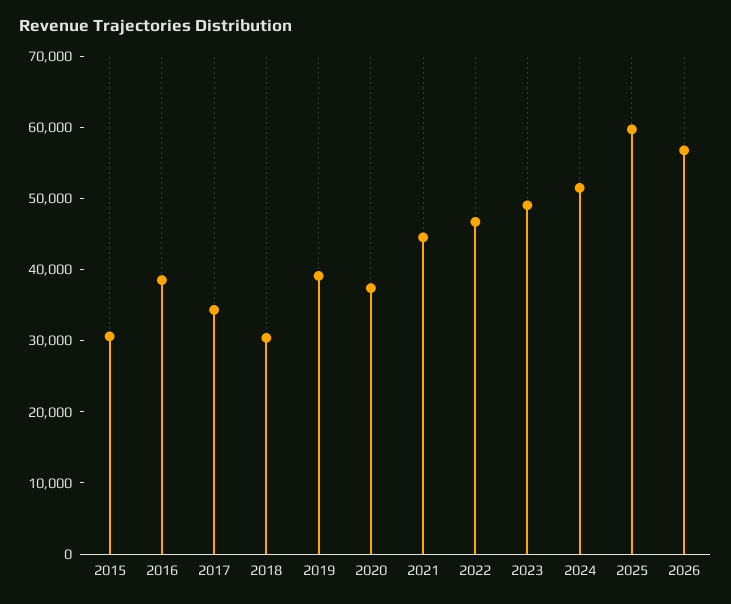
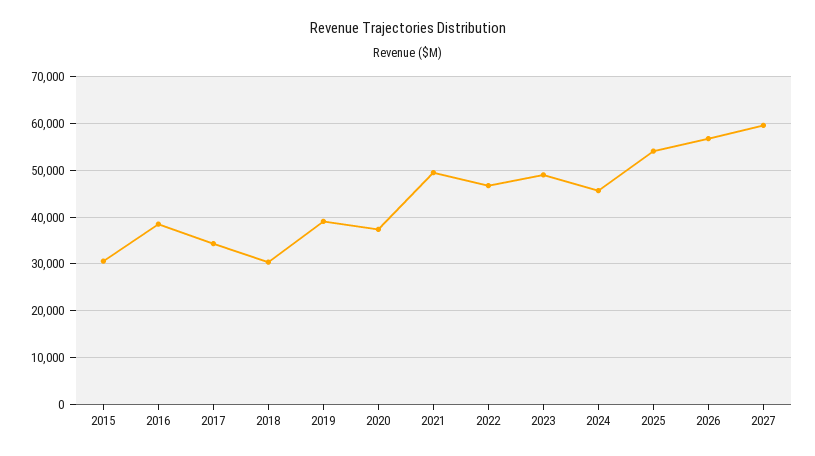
2021: 44000 -> 50000
2024: 52000 -> 46000
2025: 60000 -> 54000
2027: none -> 60000

